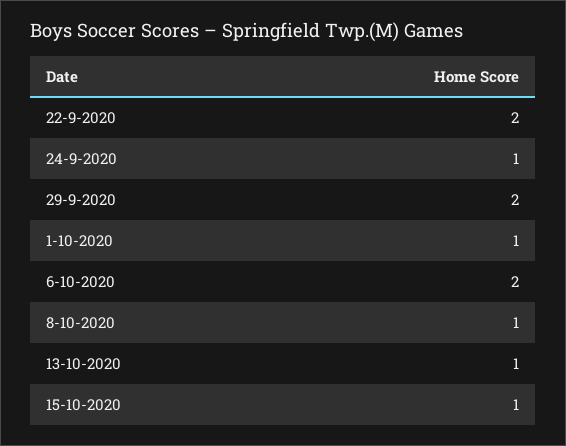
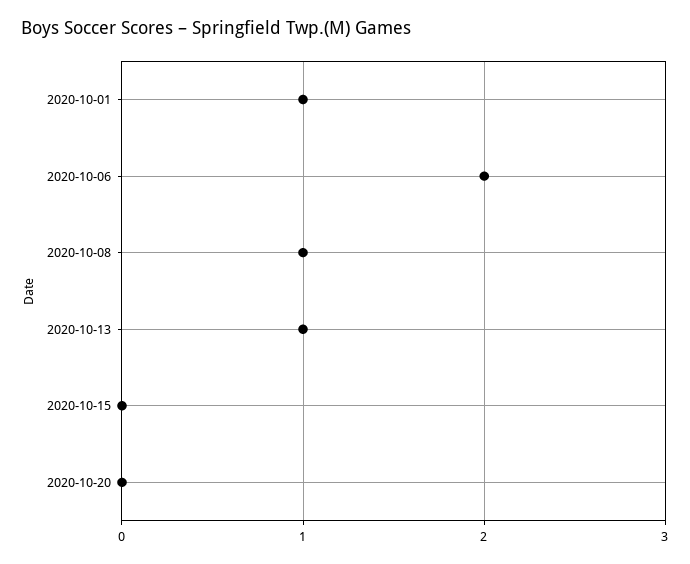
22-9-2020: 2 -> none
24-9-2020: 1 -> none
29-9-2020: 2 -> none
15-10-2020: 1 -> 0
2020-10-20: none -> 0

